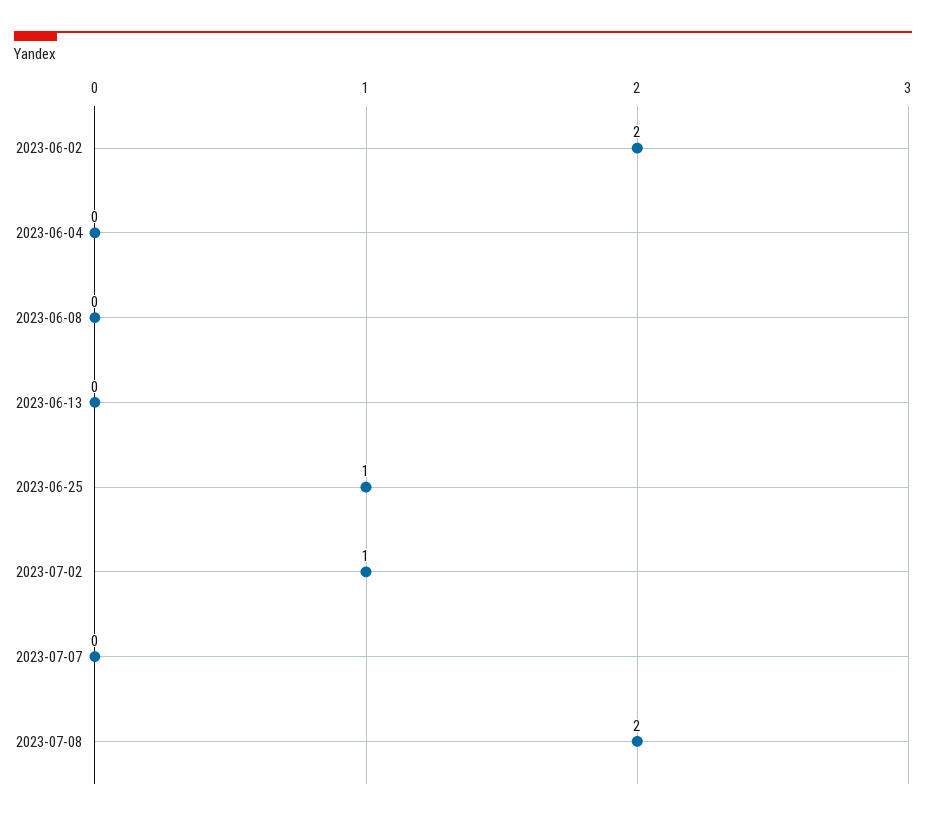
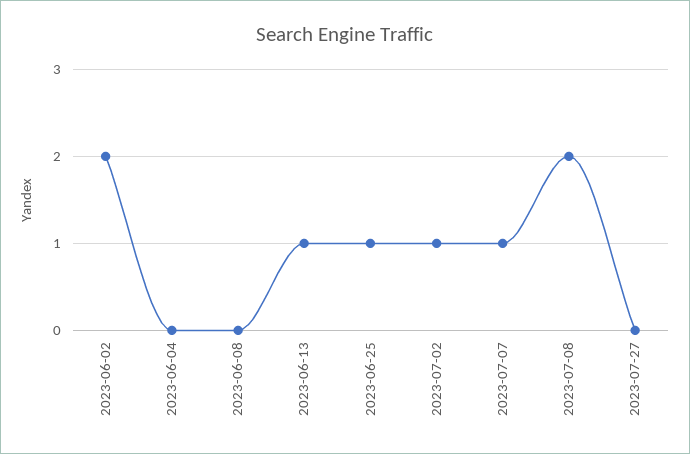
2023-06-13: 0 -> 1
2023-07-07: 0 -> 1
2023-07-27: none -> 0

